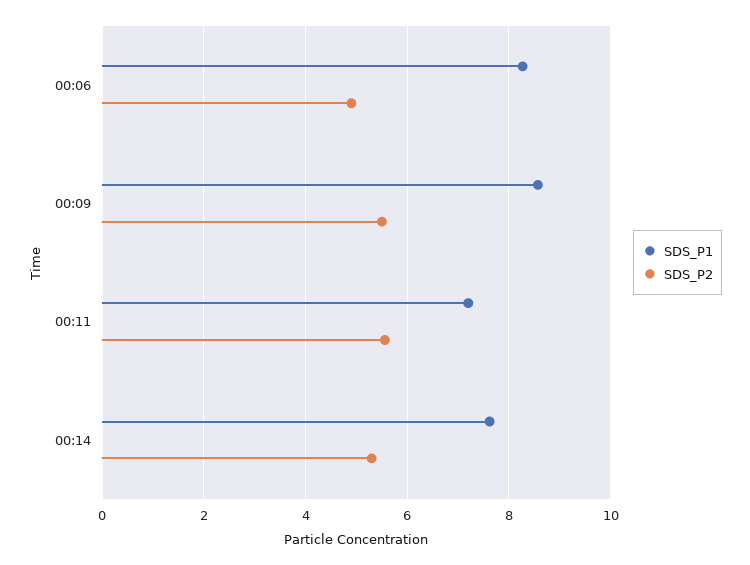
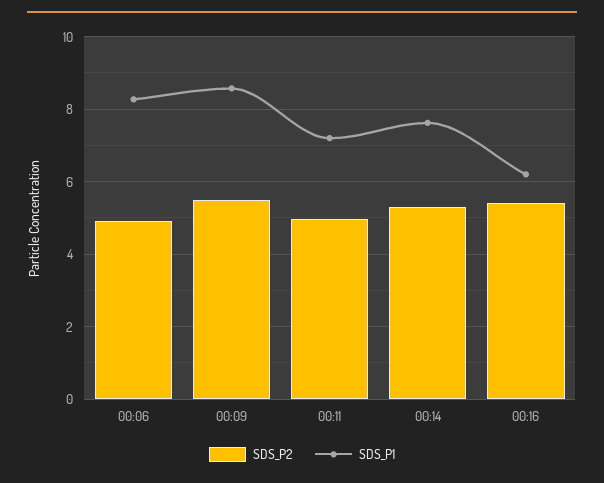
SDS_P2, 00:11: 5.6 -> 5
SDS_P2, 00:16: none -> 5.4
SDS_P1, 00:16: none -> 6.2

